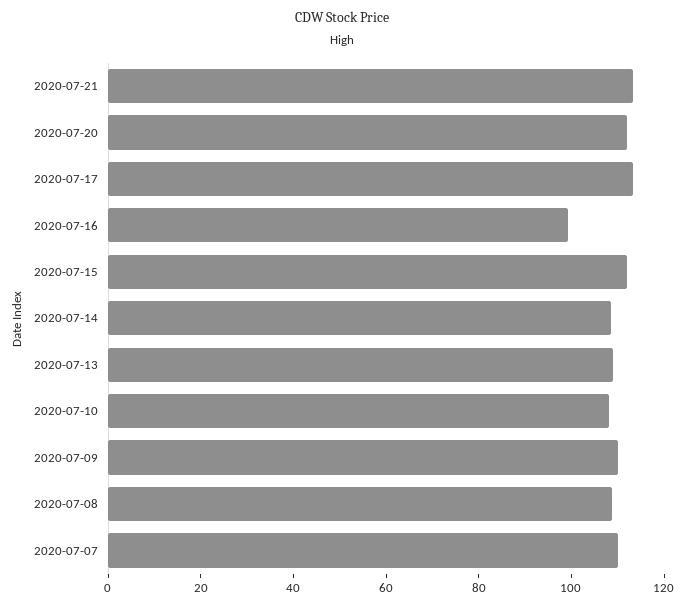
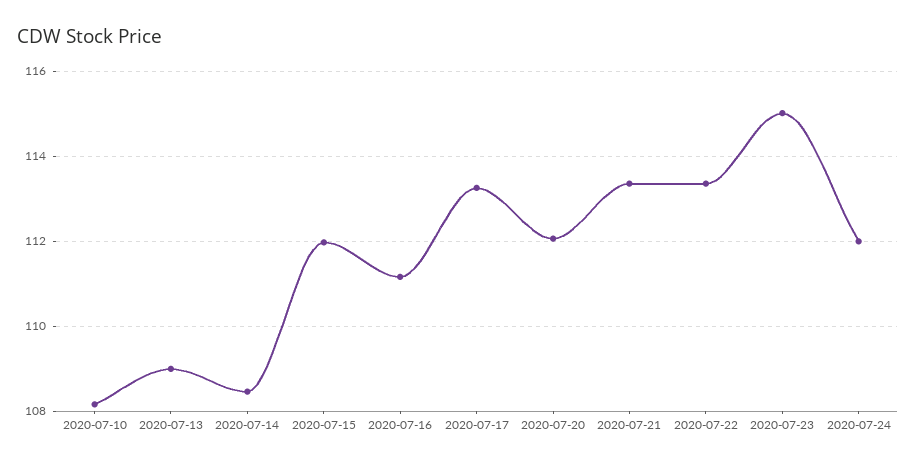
2020-07-16: 100 -> 111.2
2020-07-09: 110 -> none
2020-07-08: 110 -> none
2020-07-07: 110 -> none
2020-07-22: none -> 113.4
2020-07-23: none -> 115
2020-07-24: none -> 112

